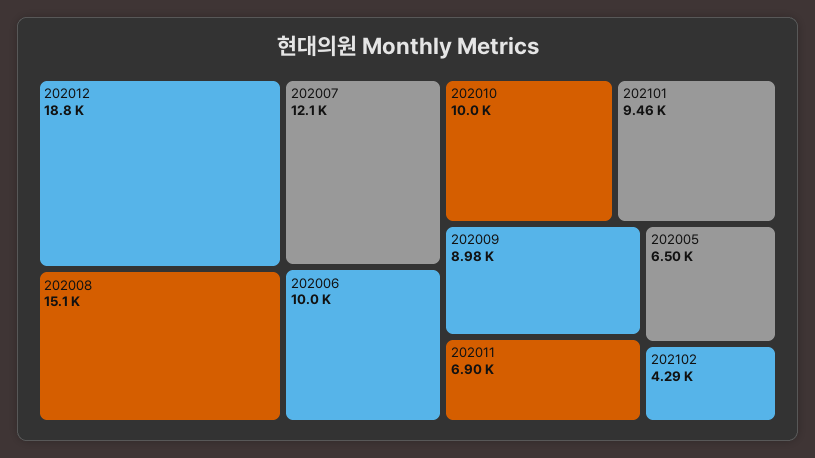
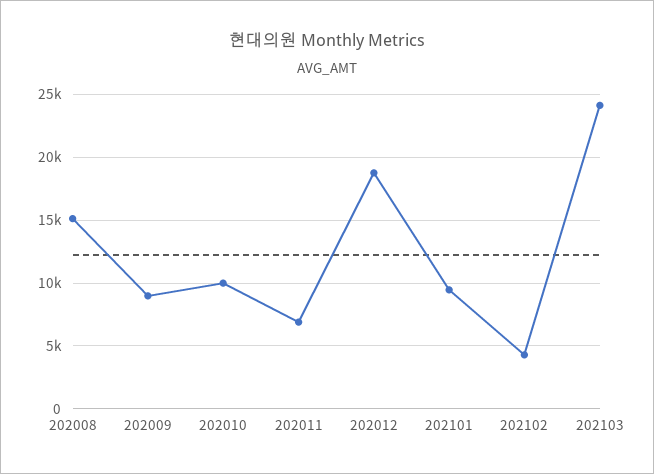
202007: 12100 -> none
202006: 10000 -> none
202005: 6500 -> none
202103: none -> 24000

